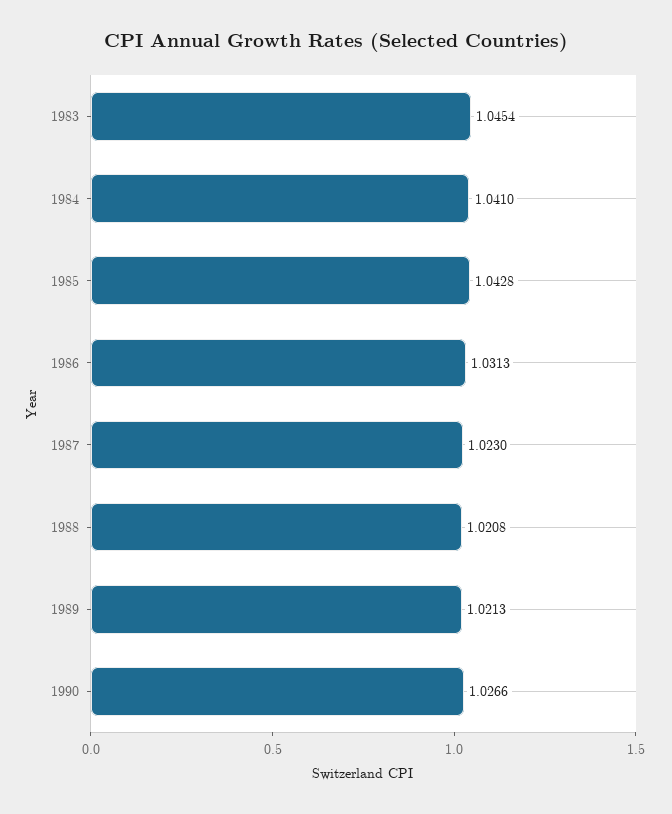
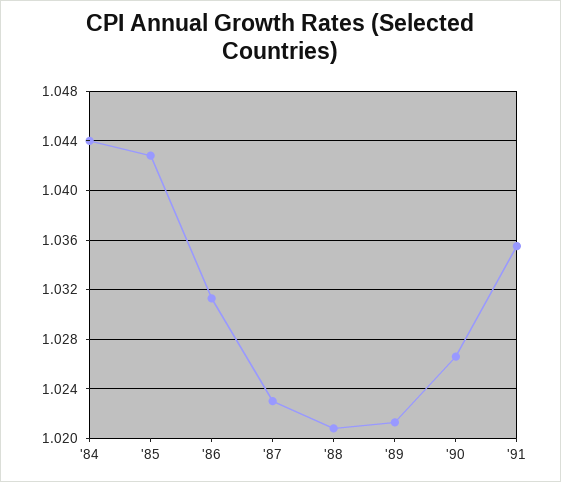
1983: 1.0454 -> none
1984: 1.041 -> 1.044
'91: none -> 1.0355

